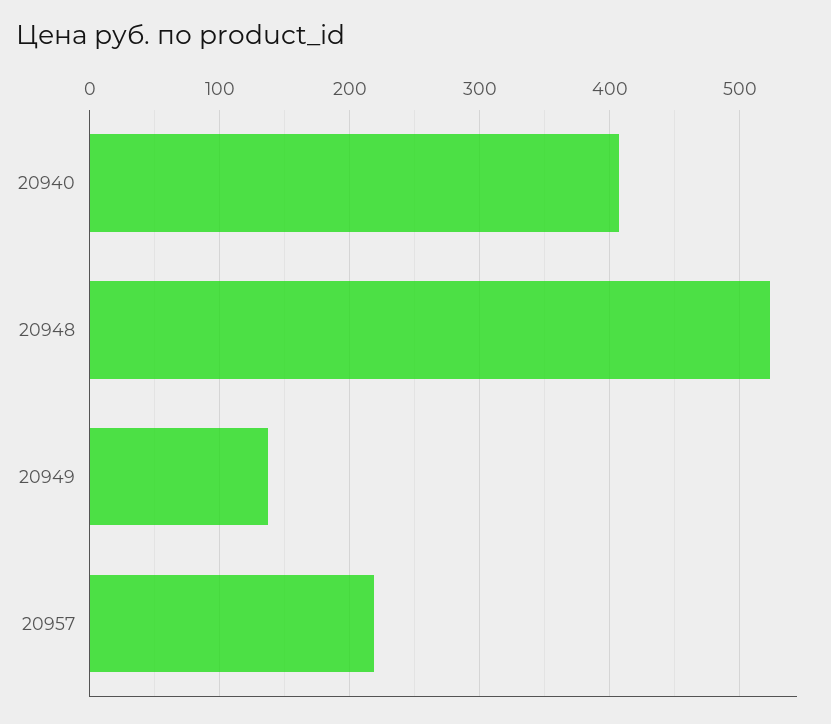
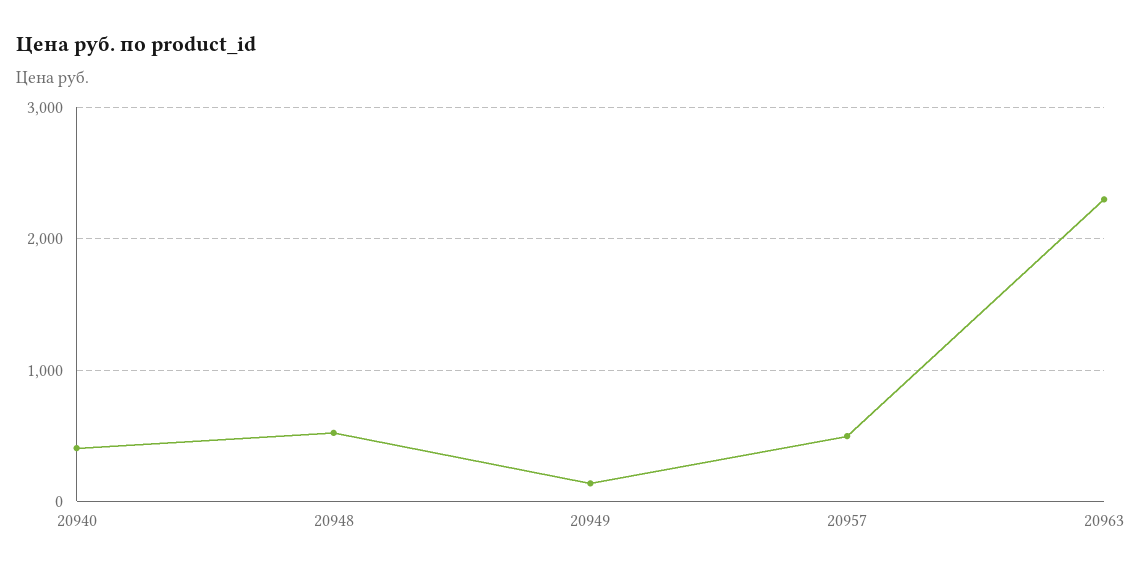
20957: 220 -> 500
20963: none -> 2300

